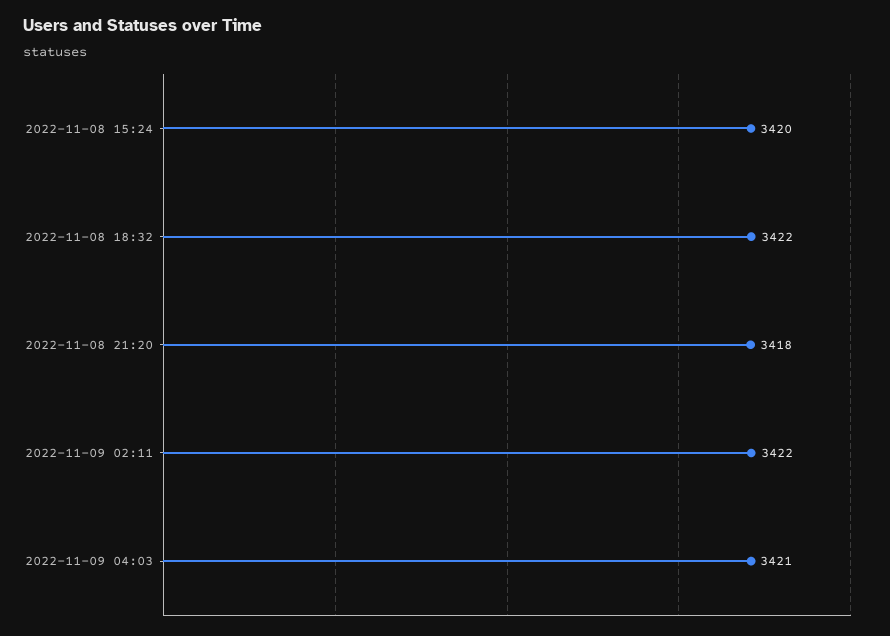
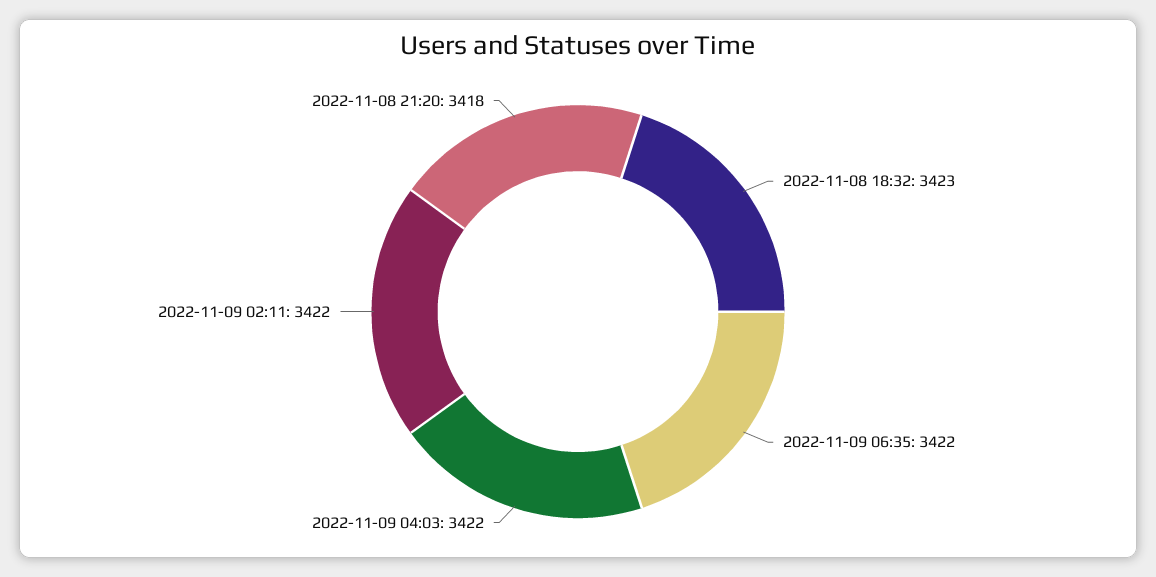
2022-11-08 15:24: 3420 -> none
2022-11-08 18:32: 3422 -> 3423
2022-11-09 04:03: 3421 -> 3422
2022-11-09 06:35: none -> 3422

